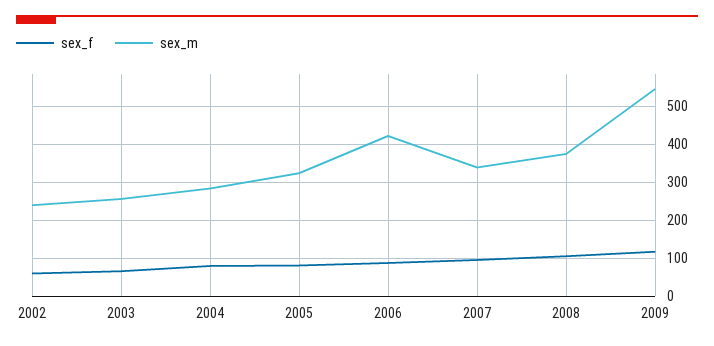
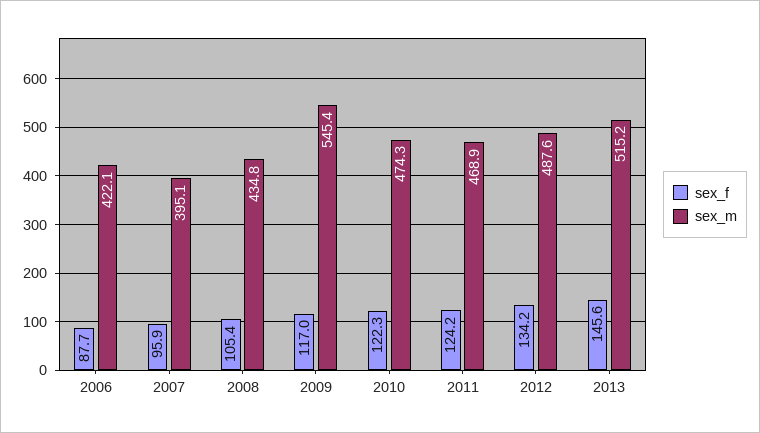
sex_f, 2002: 60 -> none
sex_m, 2002: 240 -> none
sex_f, 2003: 60 -> none
sex_m, 2003: 260 -> none
sex_f, 2004: 80 -> none
sex_m, 2004: 280 -> none
sex_f, 2005: 80 -> none
sex_m, 2005: 320 -> none
sex_m, 2007: 340 -> 395.1
sex_m, 2008: 380 -> 434.8
sex_f, 2010: none -> 122.3
sex_m, 2010: none -> 474.3
sex_f, 2011: none -> 124.2
sex_m, 2011: none -> 468.9
sex_f, 2012: none -> 134.2
sex_m, 2012: none -> 487.6
sex_f, 2013: none -> 145.6
sex_m, 2013: none -> 515.2

